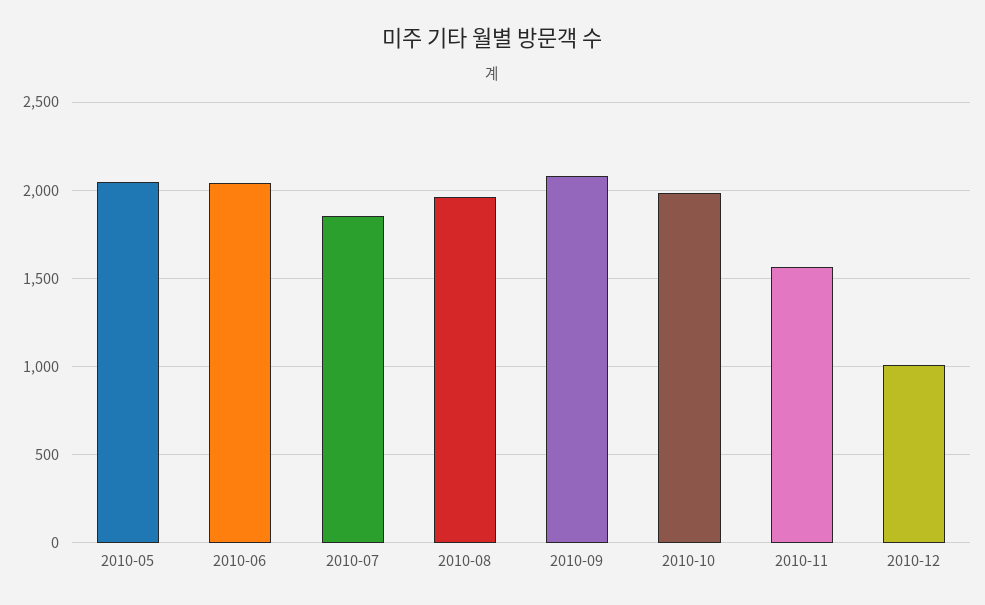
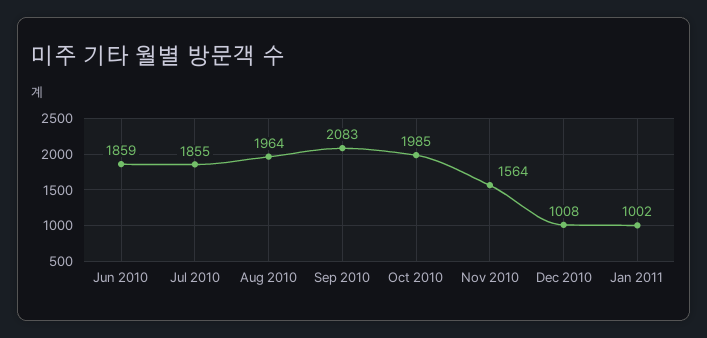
2010-05: 2050 -> none
2010-06: 2050 -> 1859
Jan 2011: none -> 1002

